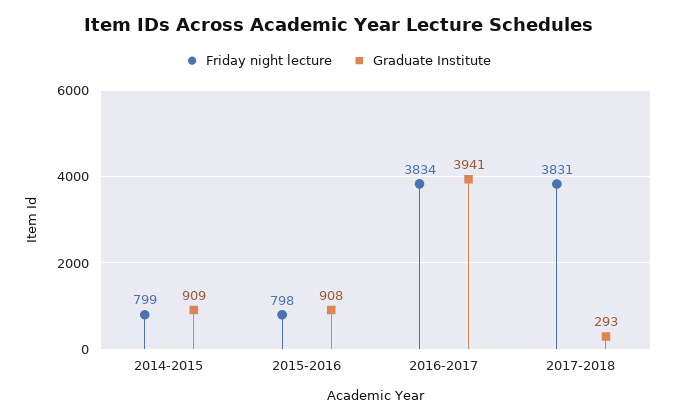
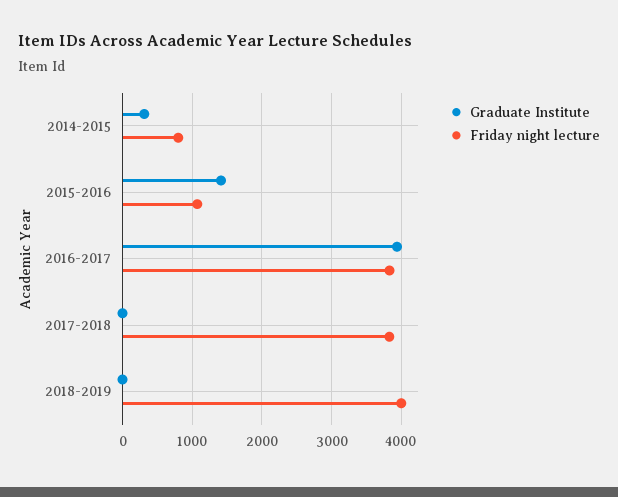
Graduate Institute, 2014-2015: 909 -> 300
Friday night lecture, 2015-2016: 798 -> 1100
Graduate Institute, 2015-2016: 908 -> 1400
Graduate Institute, 2017-2018: 293 -> 0
Graduate Institute, 2018-2019: none -> 0
Friday night lecture, 2018-2019: none -> 4000

